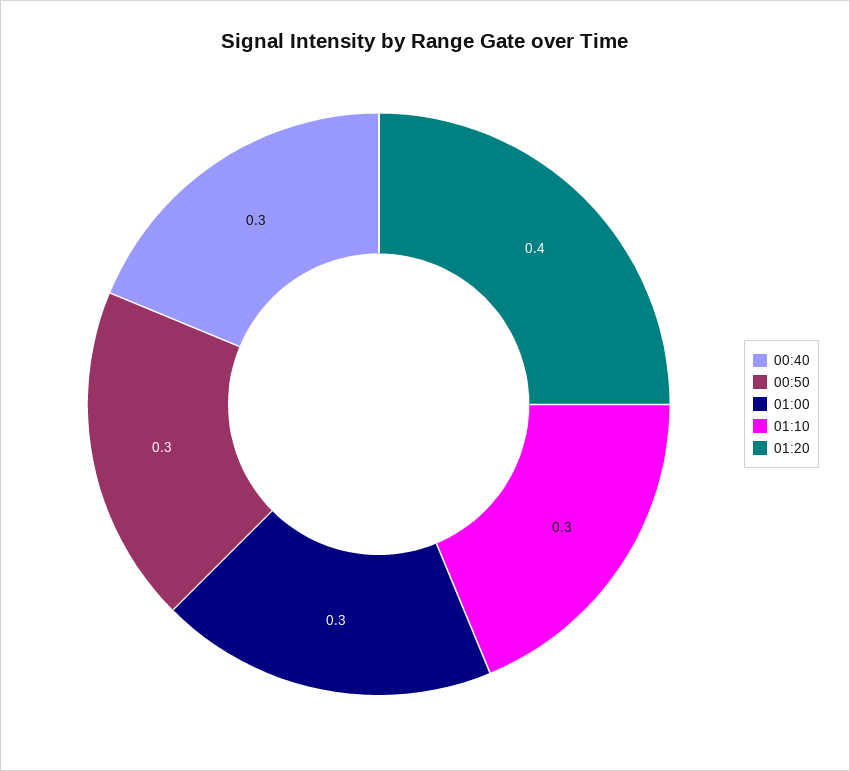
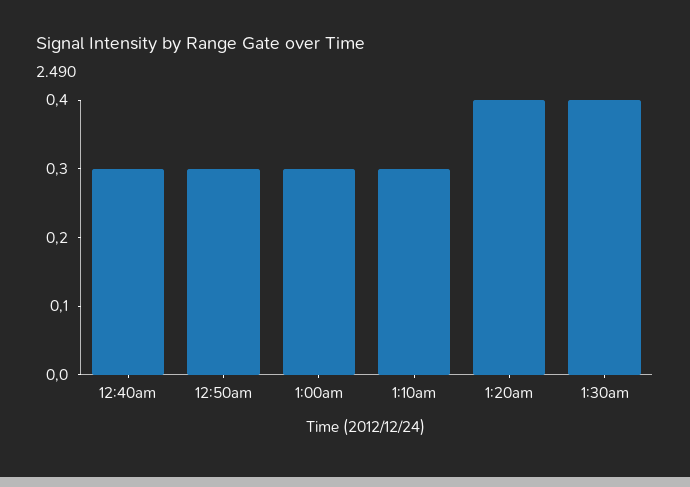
1:30am: none -> 0.4

